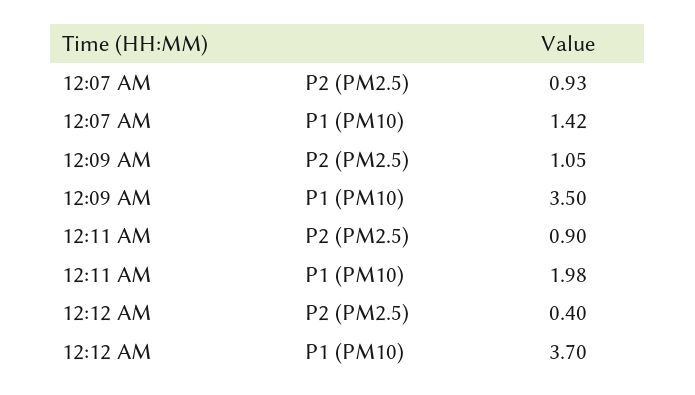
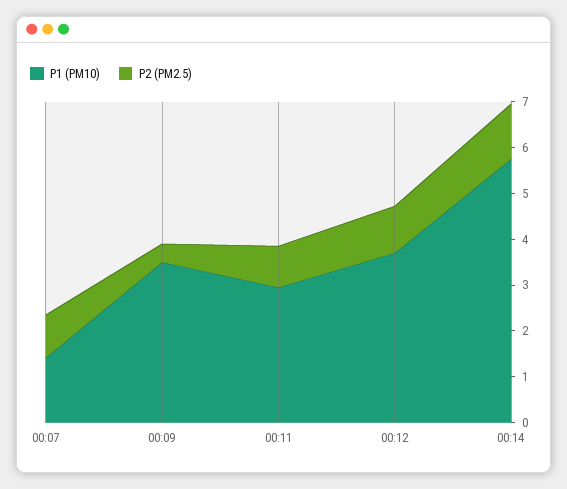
P2 (PM2.5), 12:09 AM: 1.05 -> 0.4
P1 (PM10), 12:11 AM: 1.98 -> 3
P2 (PM2.5), 12:12 AM: 0.4 -> 1
P1 (PM10), 00:14: none -> 5.8
P2 (PM2.5), 00:14: none -> 1.2

